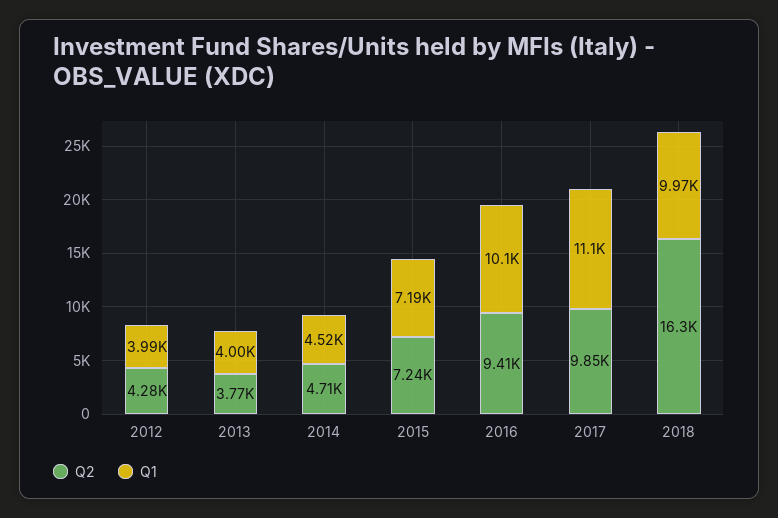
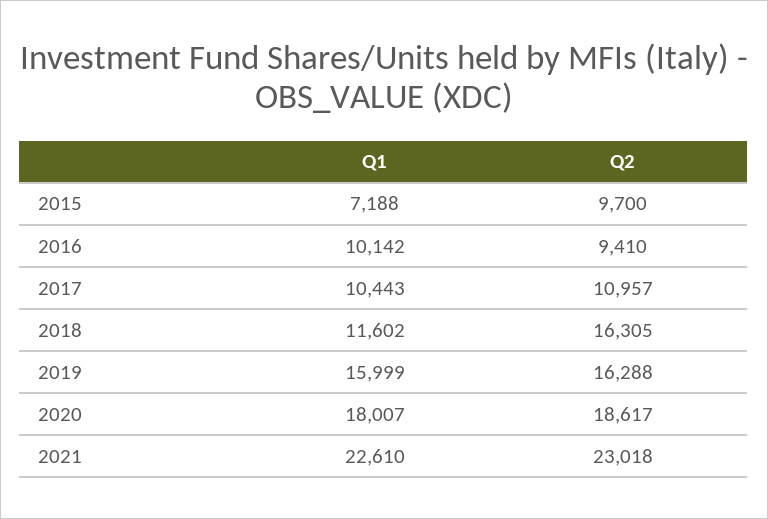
Q2, 2012: 4280 -> none
Q1, 2012: 3990 -> none
Q2, 2013: 3770 -> none
Q1, 2013: 4000 -> none
Q2, 2014: 4710 -> none
Q1, 2014: 4520 -> none
Q2, 2015: 7240 -> 9700
Q2, 2017: 9850 -> 10957
Q1, 2017: 11100 -> 10443
Q1, 2018: 9970 -> 11602
Q1, 2019: none -> 15999
Q2, 2019: none -> 16288
Q1, 2020: none -> 18007
Q2, 2020: none -> 18617
Q1, 2021: none -> 22610
Q2, 2021: none -> 23018

